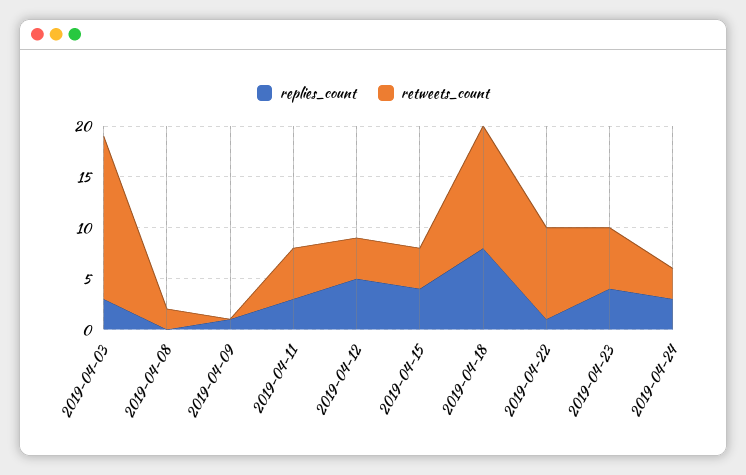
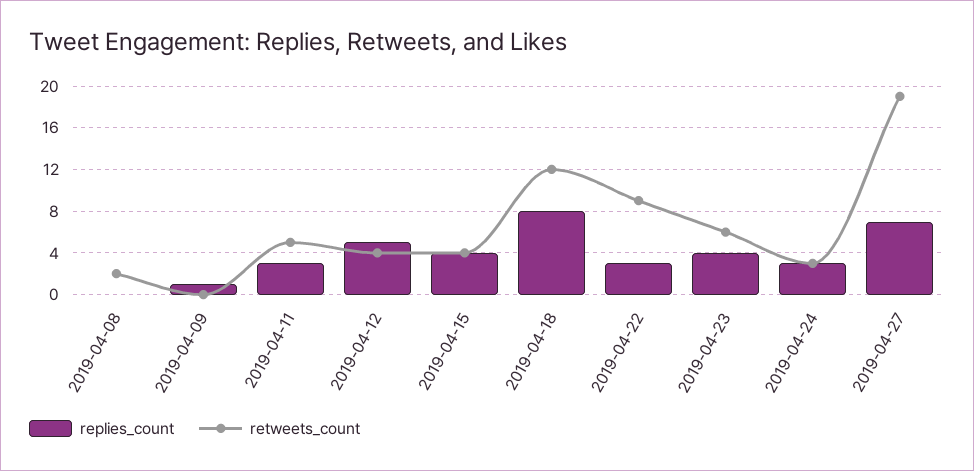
replies_count, 2019-04-03: 3 -> none
retweets_count, 2019-04-03: 16 -> none
replies_count, 2019-04-22: 1 -> 3
replies_count, 2019-04-27: none -> 7
retweets_count, 2019-04-27: none -> 19

